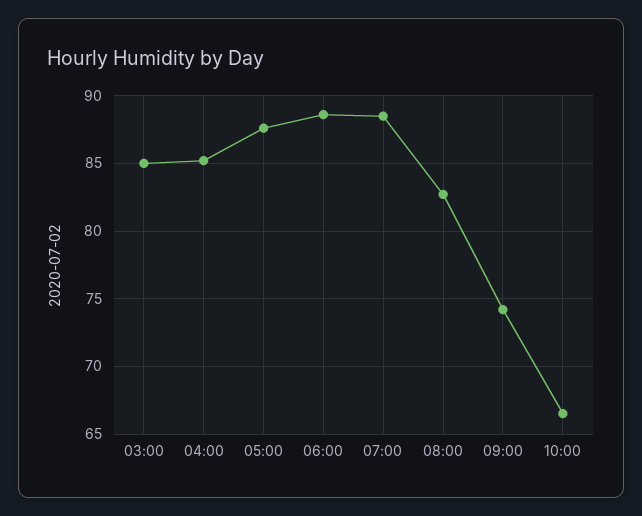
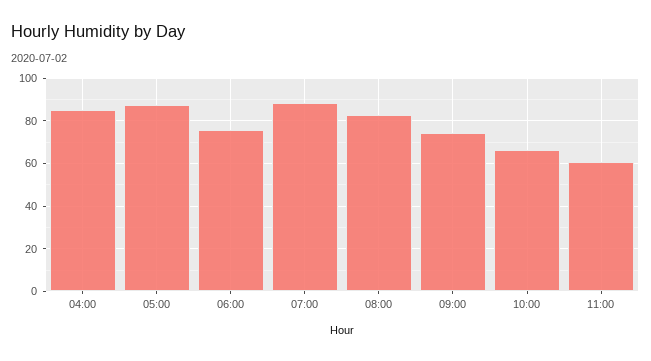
03:00: 85 -> none
06:00: 88.5 -> 75
11:00: none -> 60

